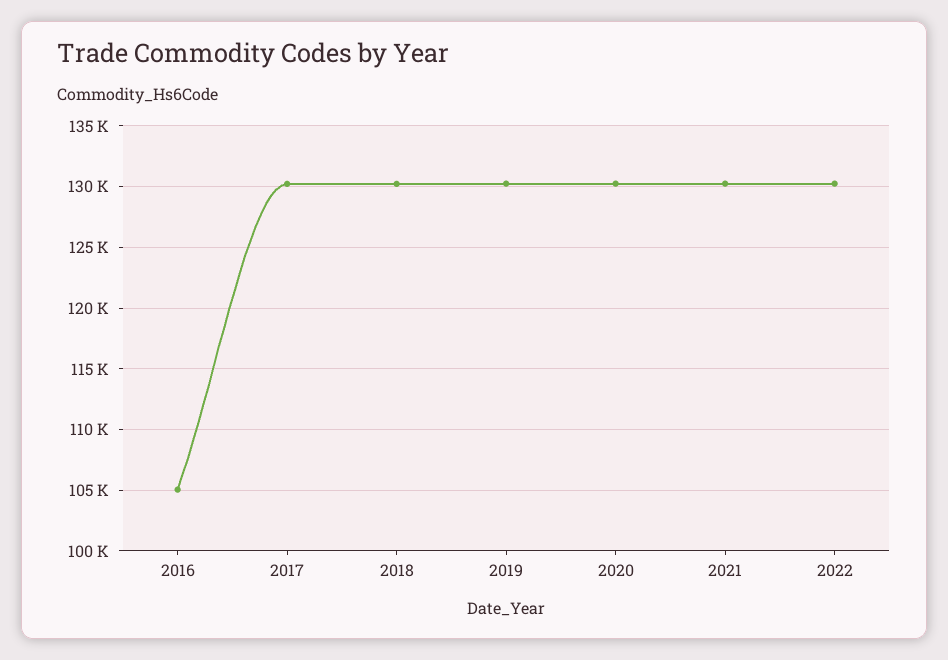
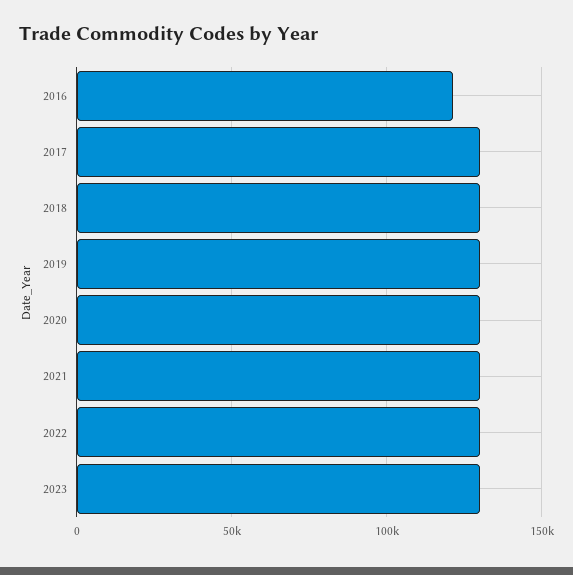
2016: 105000 -> 120000
2023: none -> 130000

